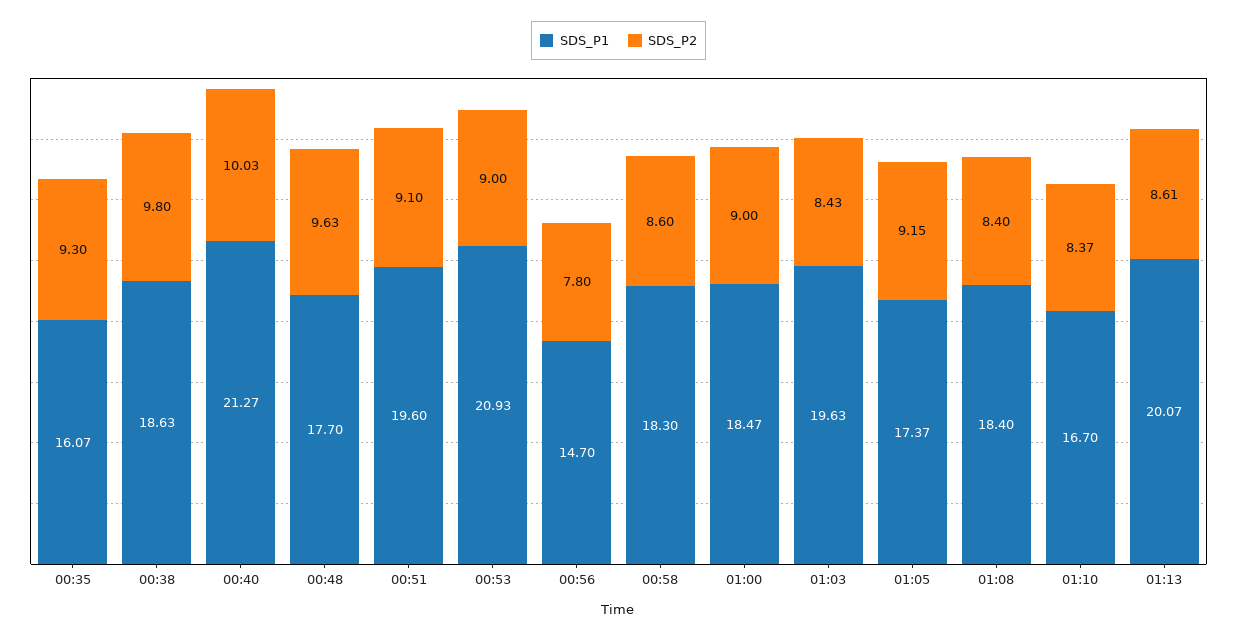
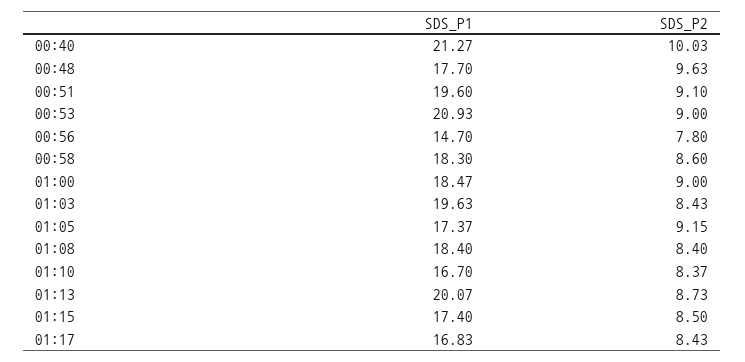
SDS_P1, 00:35: 16.07 -> none
SDS_P2, 00:35: 9.3 -> none
SDS_P1, 00:38: 18.63 -> none
SDS_P2, 00:38: 9.8 -> none
SDS_P2, 01:13: 8.61 -> 8.73
SDS_P1, 01:15: none -> 17.4
SDS_P2, 01:15: none -> 8.5
SDS_P1, 01:17: none -> 16.83
SDS_P2, 01:17: none -> 8.43

